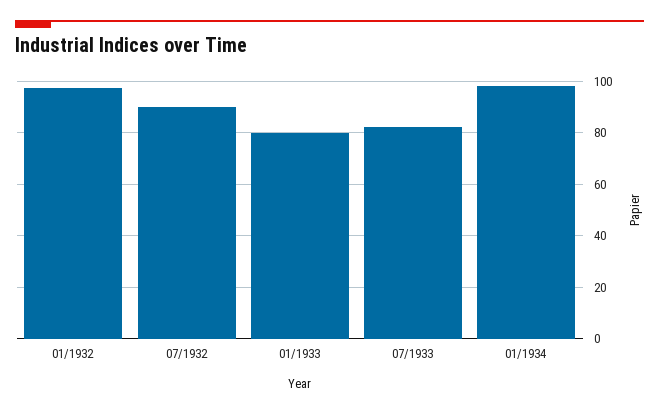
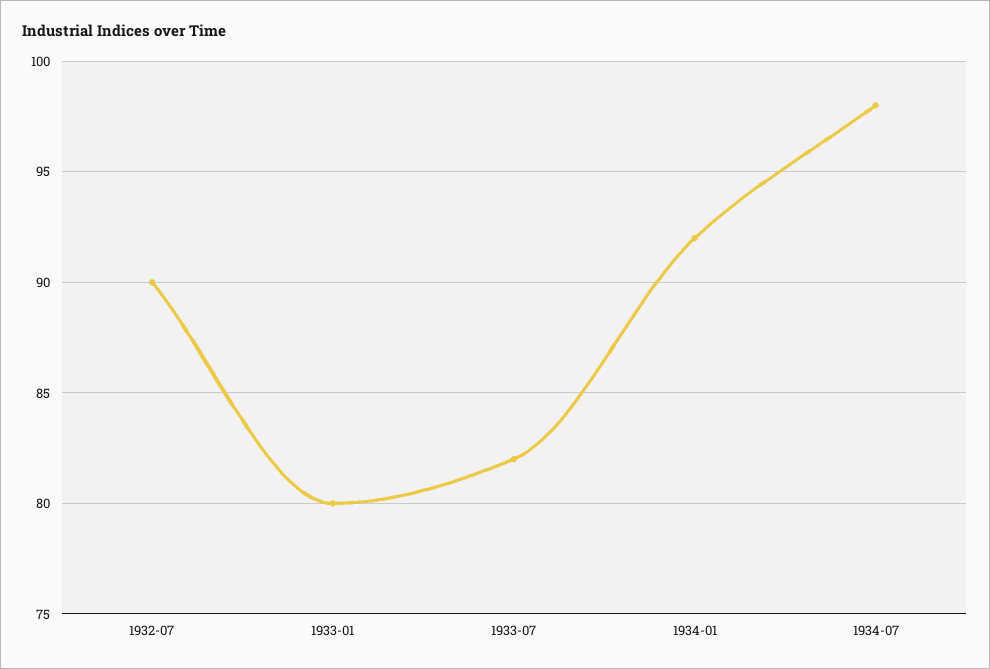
01/1932: 97.5 -> none
01/1934: 97.5 -> 92
1934-07: none -> 98

